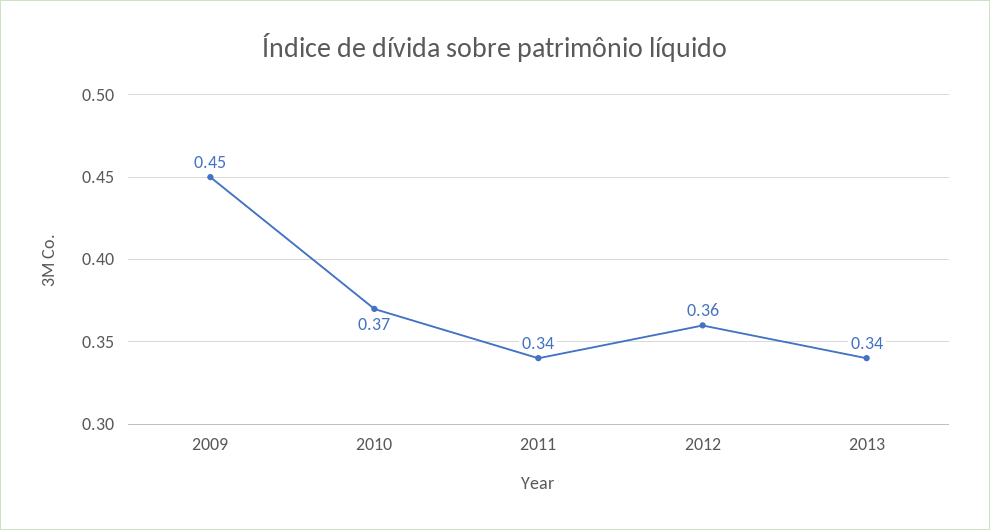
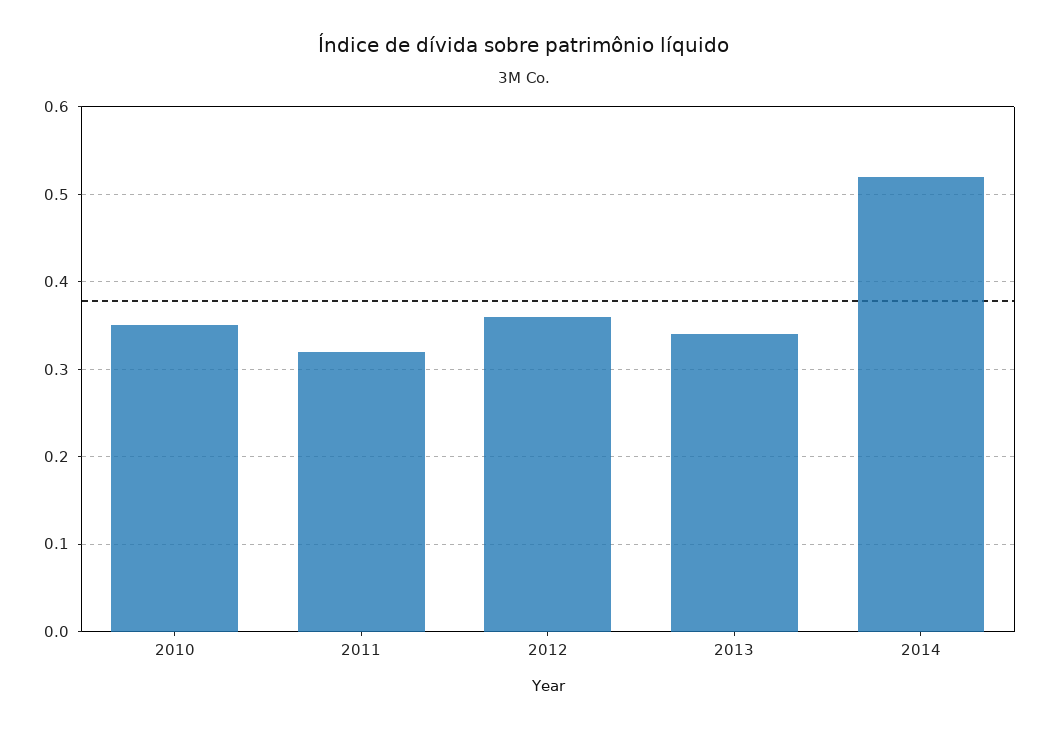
2009: 0.45 -> none
2010: 0.37 -> 0.35
2011: 0.34 -> 0.32
2014: none -> 0.52

